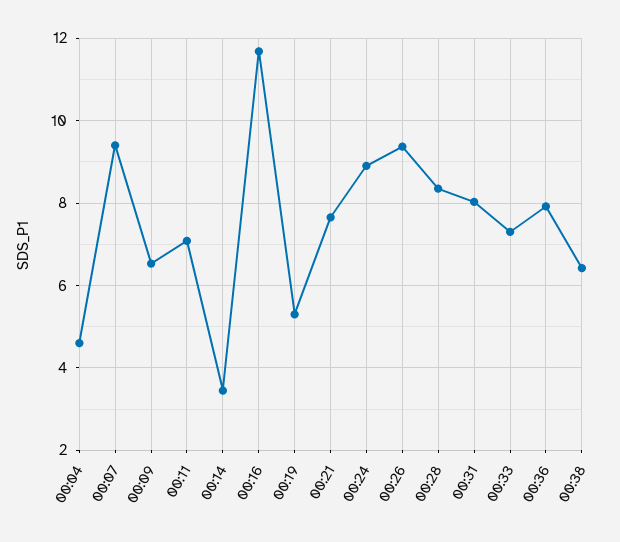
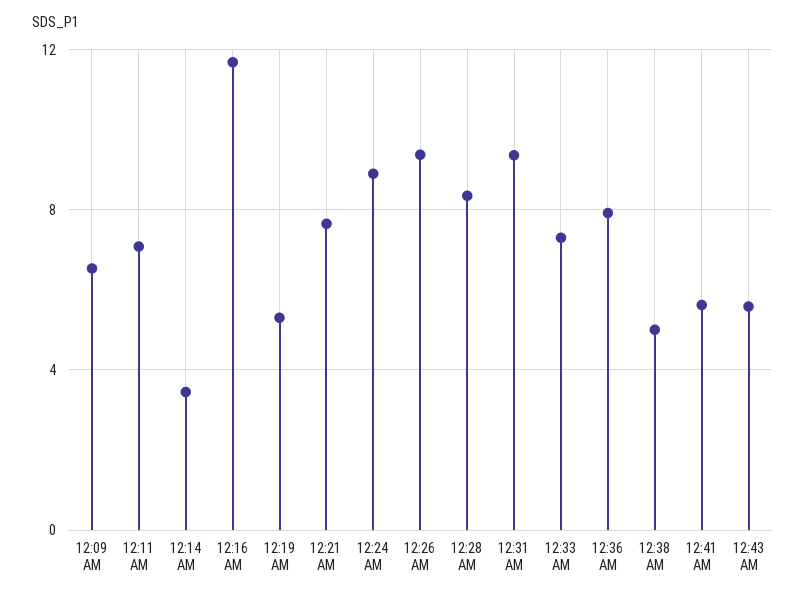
00:04: 4.6 -> none
00:07: 9.4 -> none
00:31: 8 -> 9.5
00:38: 6.4 -> 5
12:41 AM: none -> 5.5
12:43 AM: none -> 5.5

